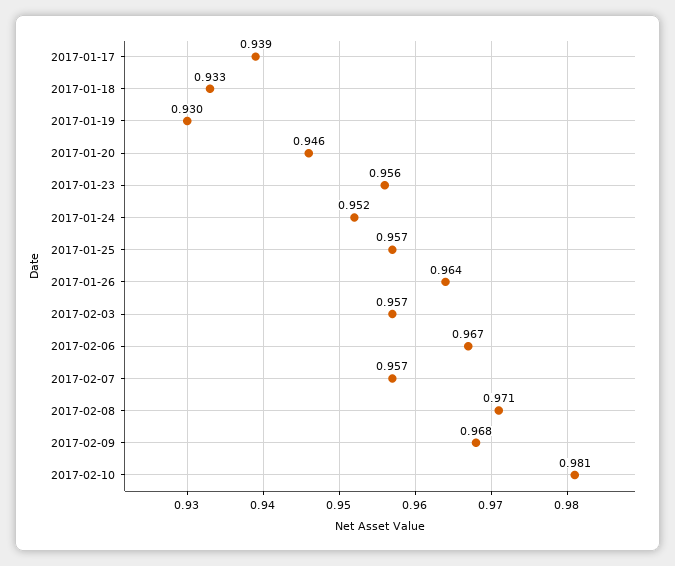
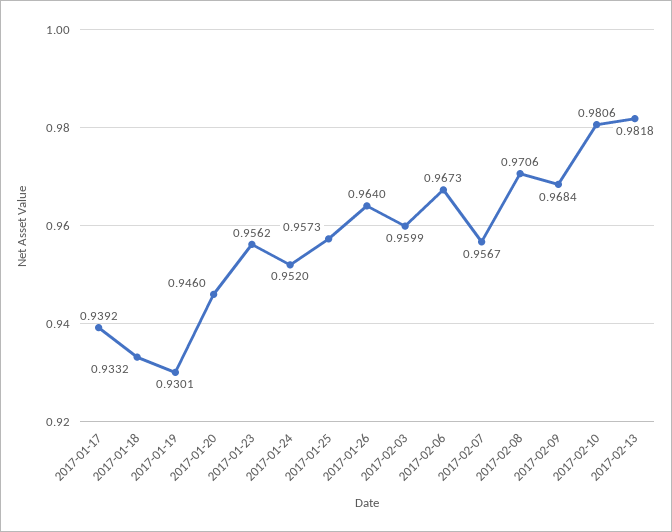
2017-02-03: 0.957 -> 0.9599
2017-02-13: none -> 0.9818

